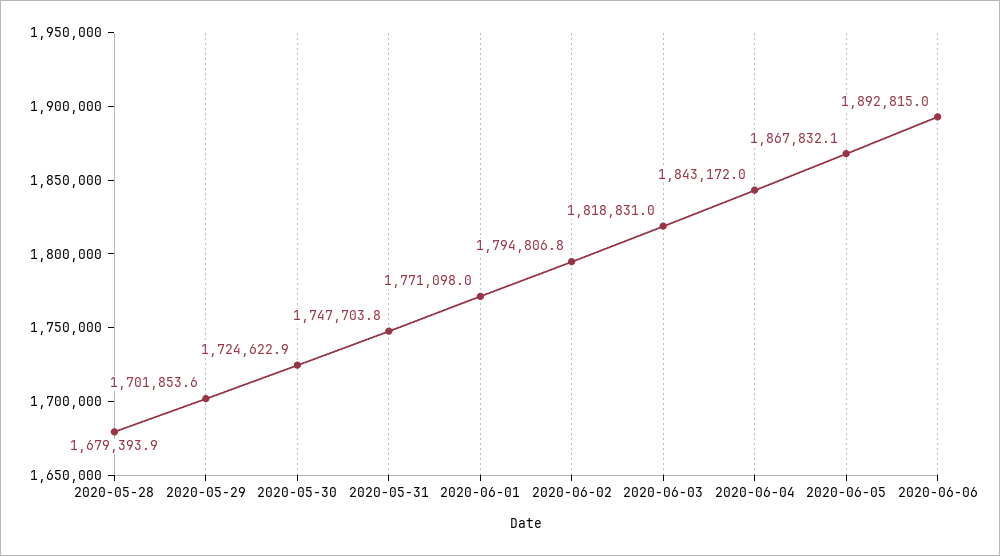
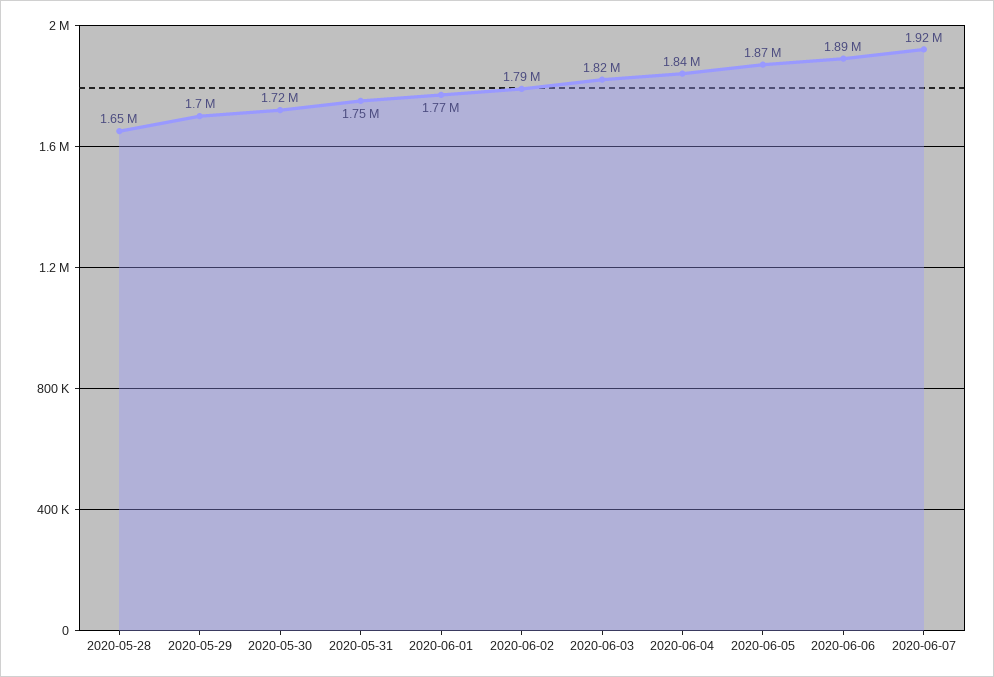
2020-05-28: 1679393.9 -> 1650000
2020-06-07: none -> 1920000

